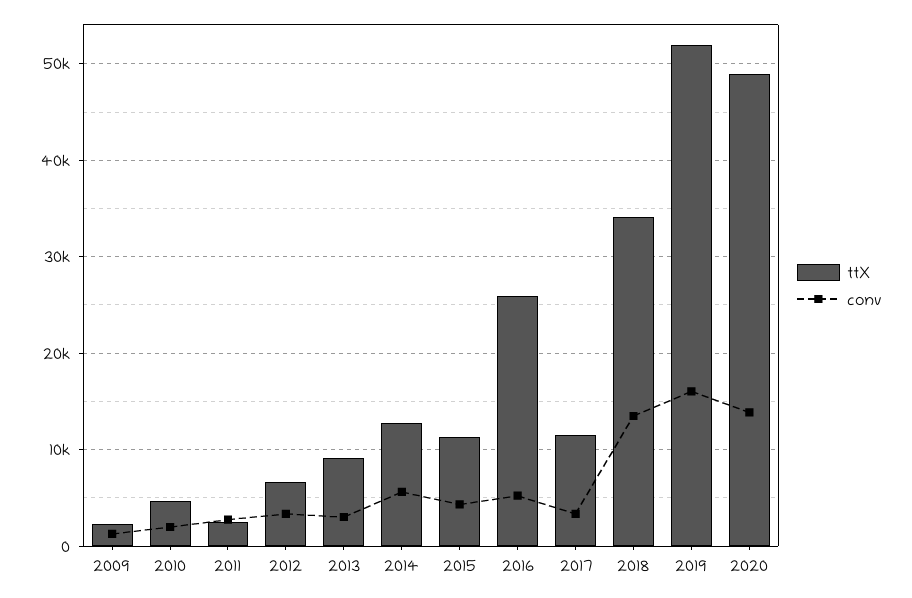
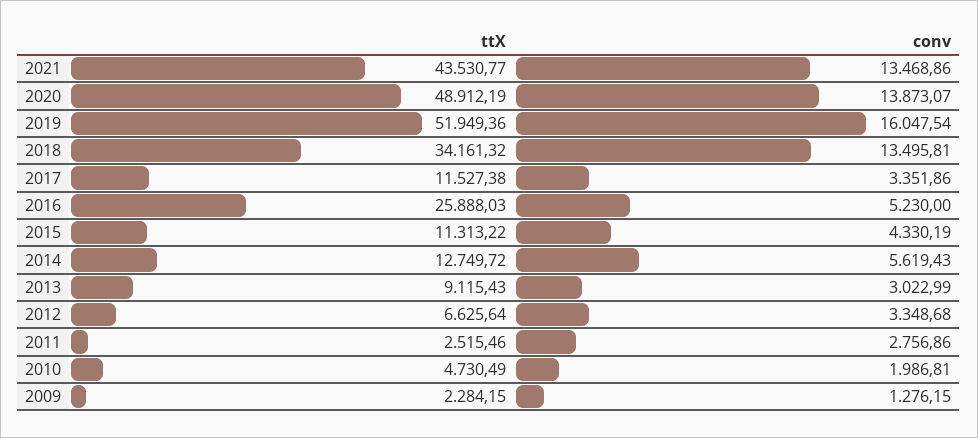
ttX, 2021: none -> 43530.77
conv, 2021: none -> 13468.86

